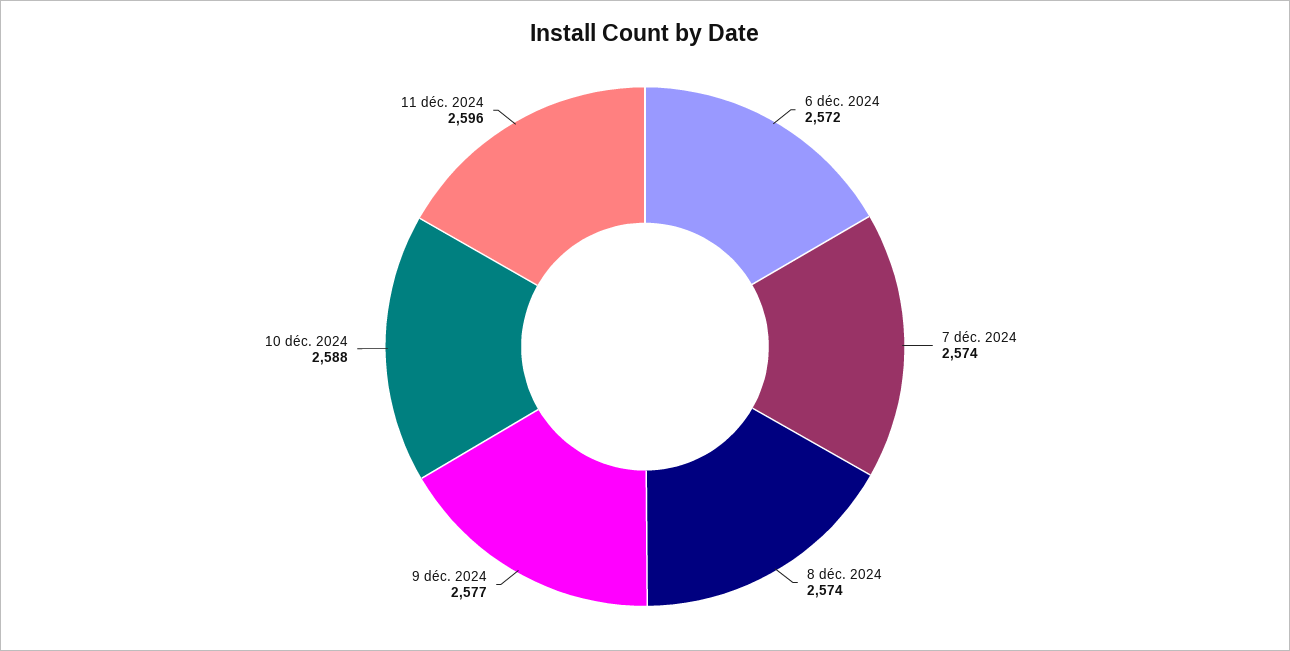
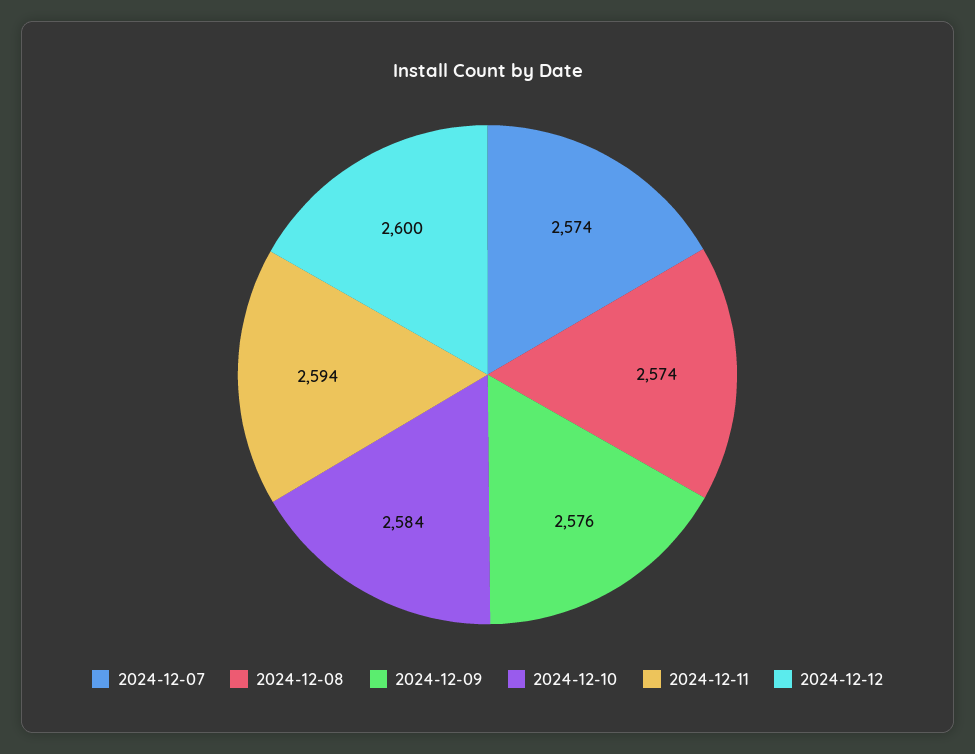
6 déc. 2024: 2572 -> none
9 déc. 2024: 2577 -> 2576
10 déc. 2024: 2588 -> 2584
11 déc. 2024: 2596 -> 2594
2024-12-12: none -> 2600

